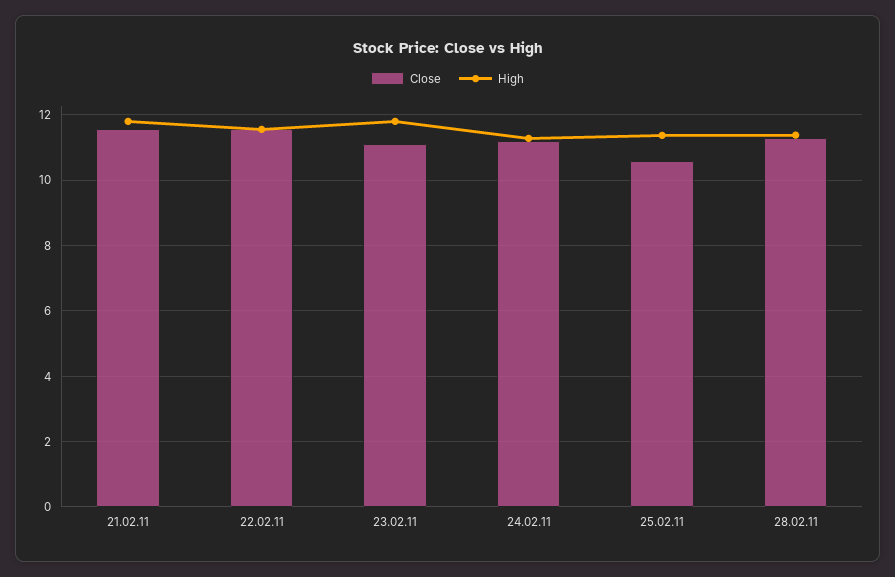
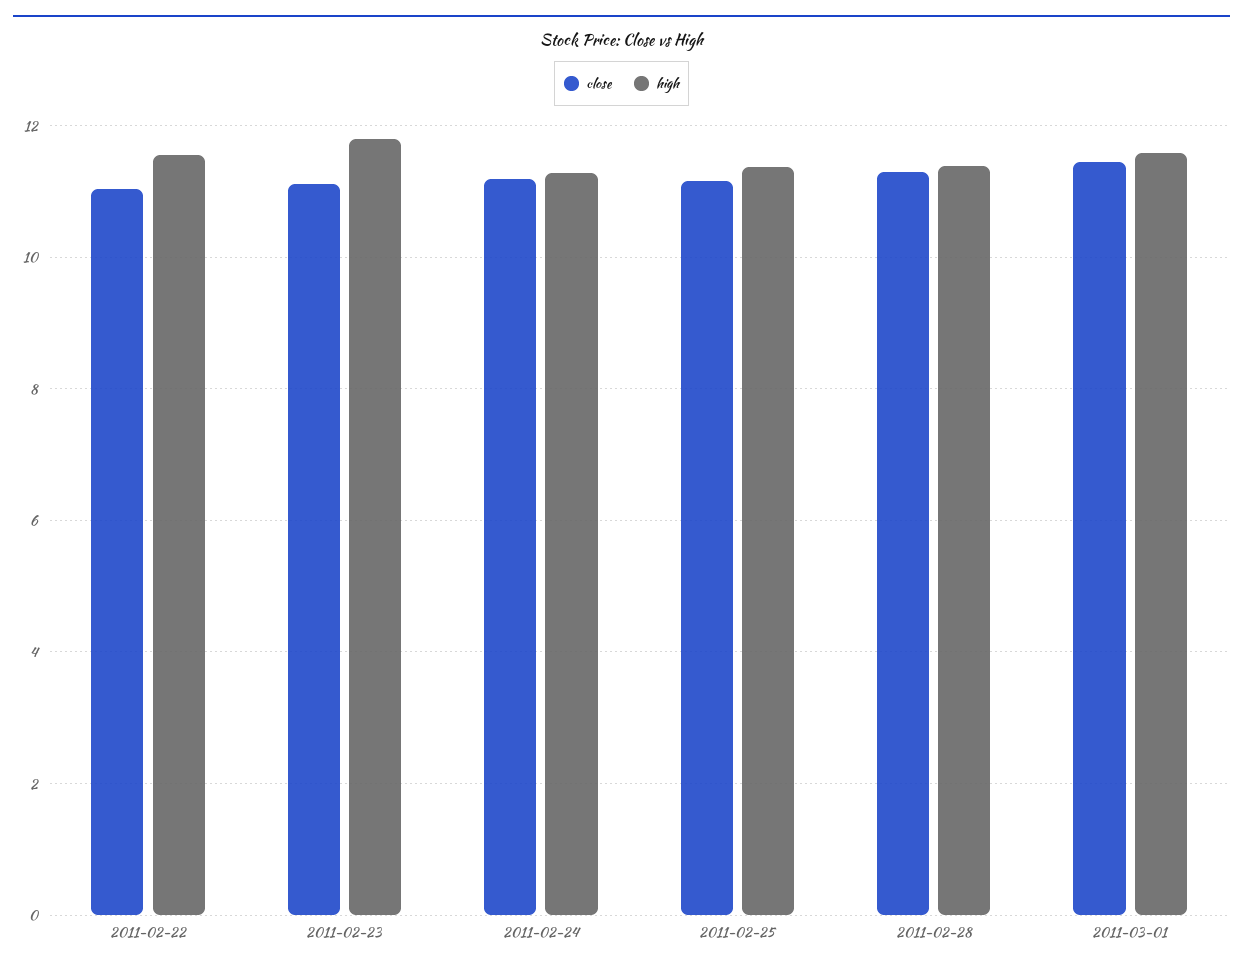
Close, 21.02.11: 11.6 -> none
High, 21.02.11: 11.8 -> none
Close, 22.02.11: 11.6 -> 11
Close, 25.02.11: 10.6 -> 11.2
Close, 2011-03-01: none -> 11.4
High, 2011-03-01: none -> 11.6

